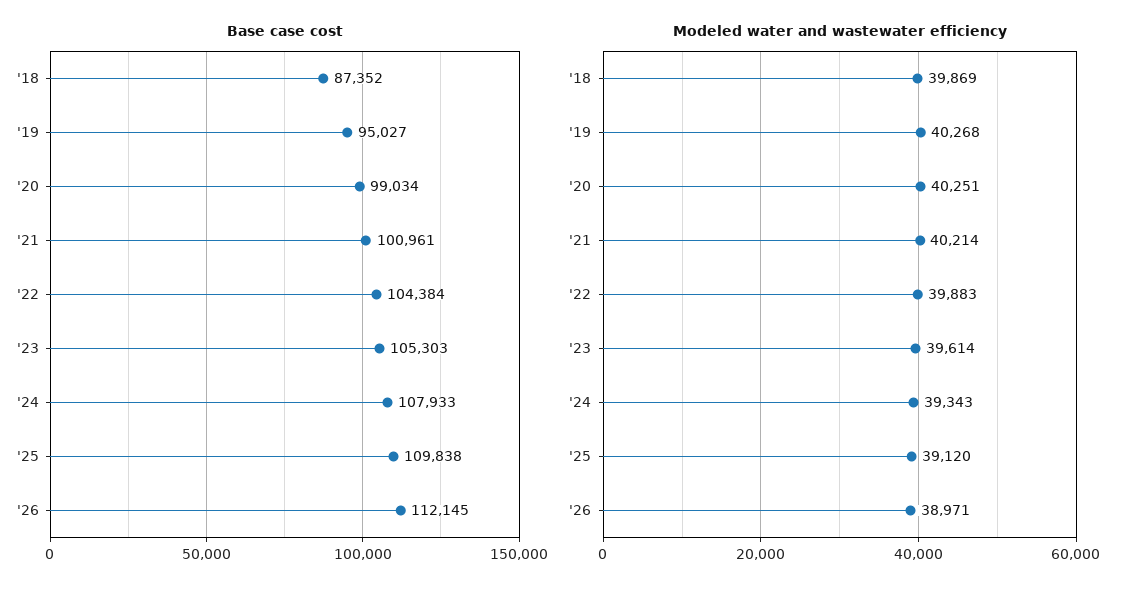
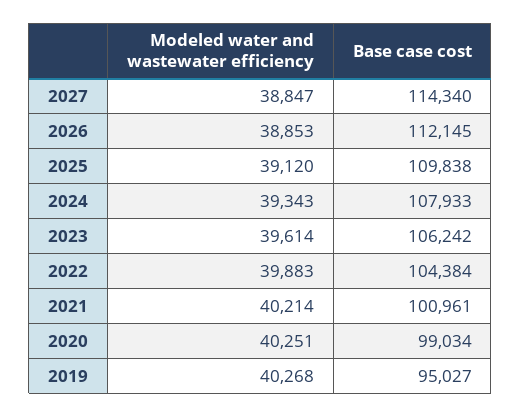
Base case cost, '18: 87352 -> none
Base case cost, '23: 105303 -> 106242
Modeled water and wastewater efficiency, '18: 39869 -> none
Modeled water and wastewater efficiency, '26: 38971 -> 38853
Modeled water and wastewater efficiency, 2027: none -> 38847
Base case cost, 2027: none -> 114340

